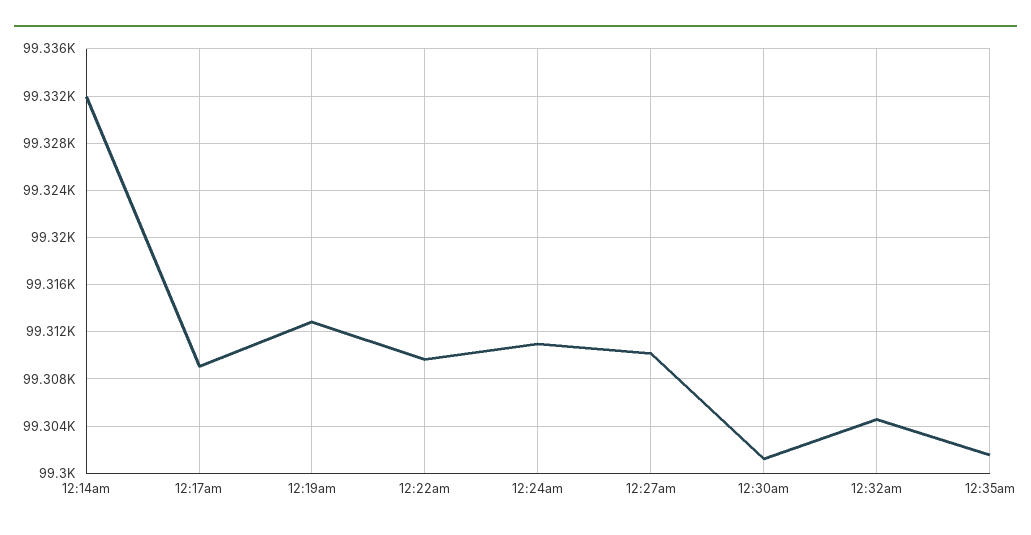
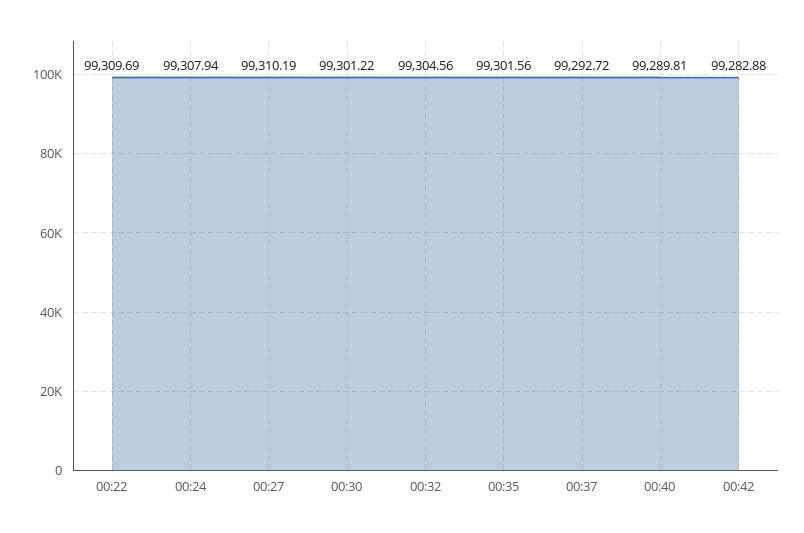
12:14am: 99332 -> none
12:17am: 99309 -> none
12:19am: 99313 -> none
12:24am: 99311 -> 99307.94
00:37: none -> 99292.72
00:40: none -> 99289.81
00:42: none -> 99282.88

